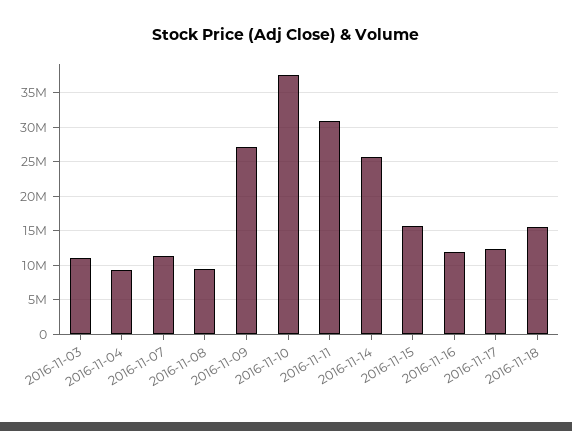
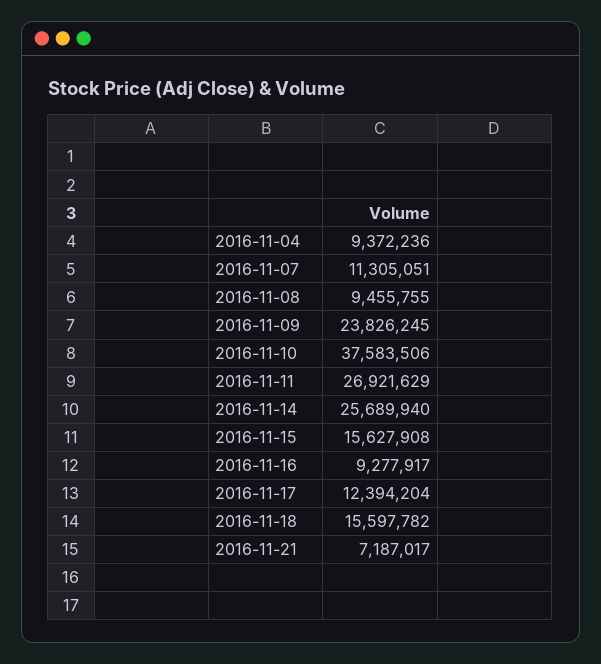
2016-11-03: 11000000 -> none
2016-11-09: 27000000 -> 23826245
2016-11-11: 31000000 -> 26921629
2016-11-16: 12000000 -> 9277917
2016-11-21: none -> 7187017

